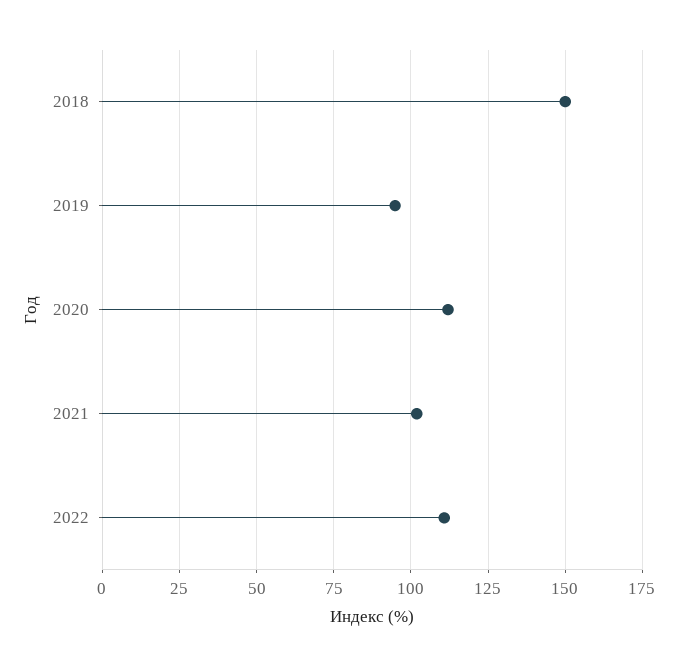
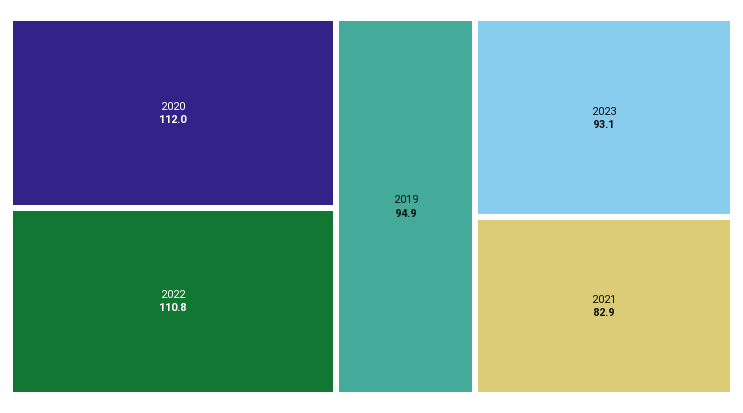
2018: 150 -> none
2021: 102.5 -> 82.9
2023: none -> 93.1

